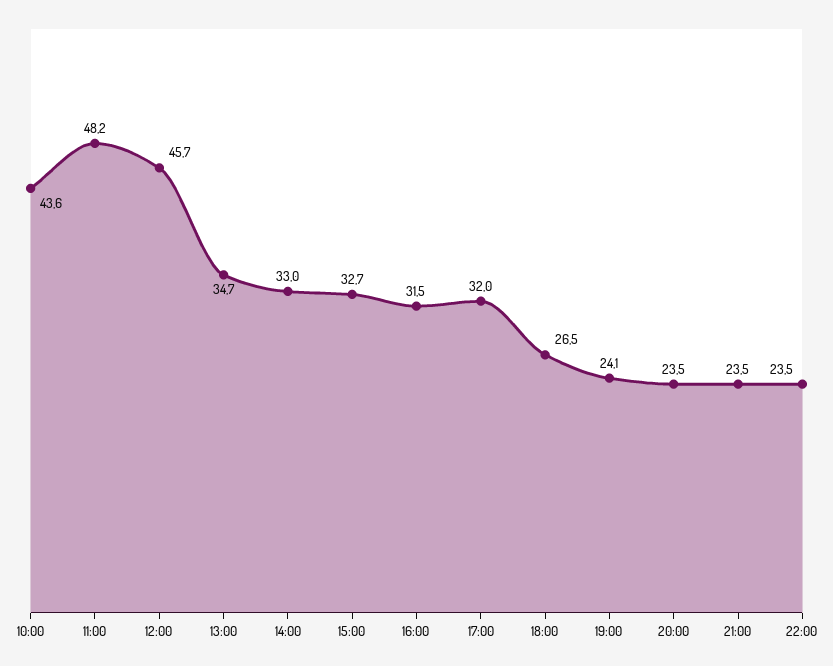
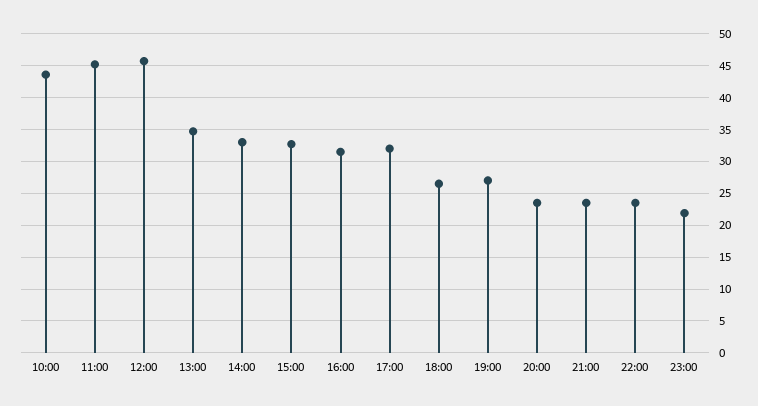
11:00: 48.2 -> 45
19:00: 24.1 -> 27
23:00: none -> 22

